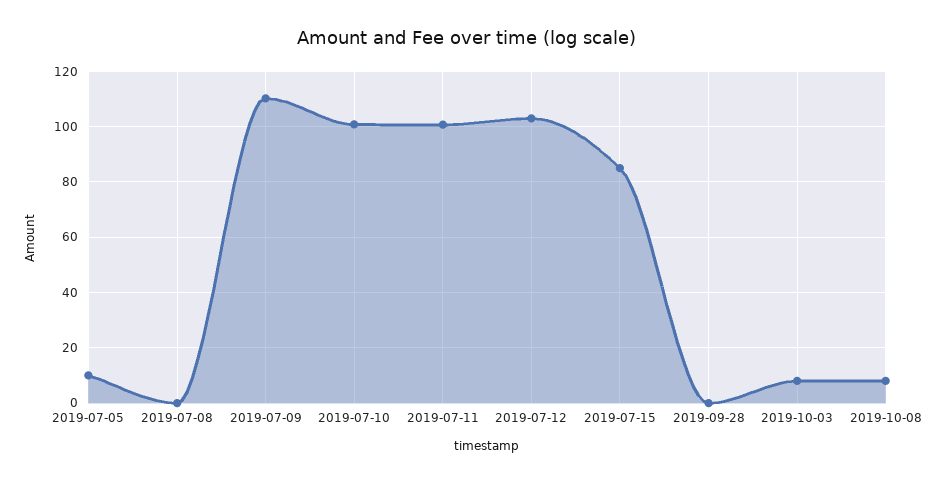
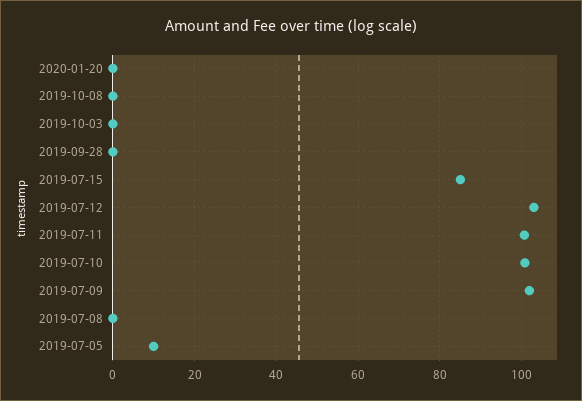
2019-07-09: 110 -> 102
2019-10-03: 7.5 -> 0
2019-10-08: 7.5 -> 0
2020-01-20: none -> 0

